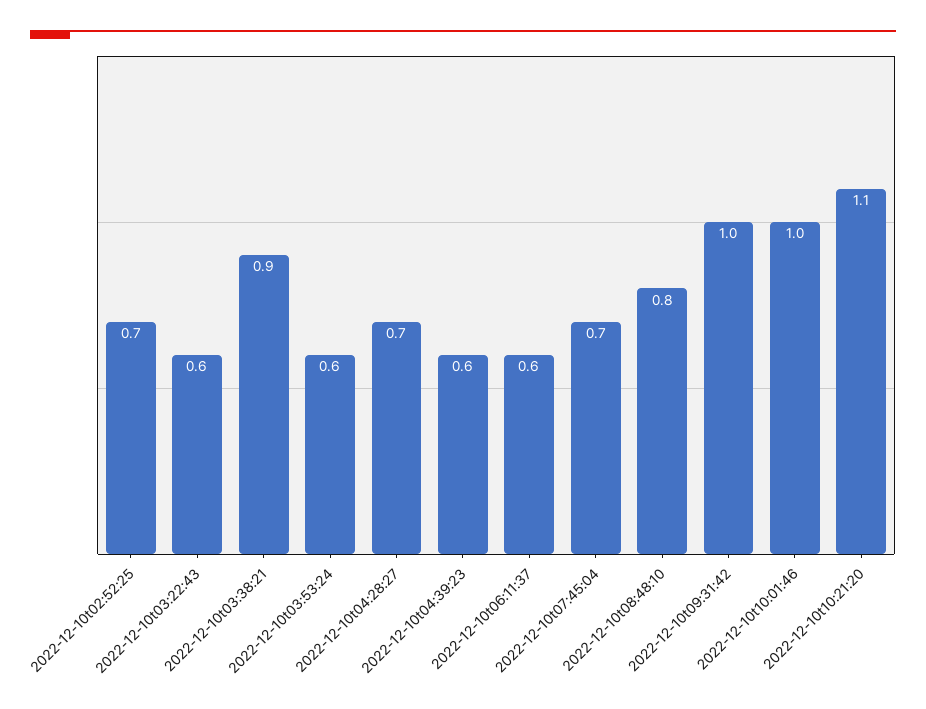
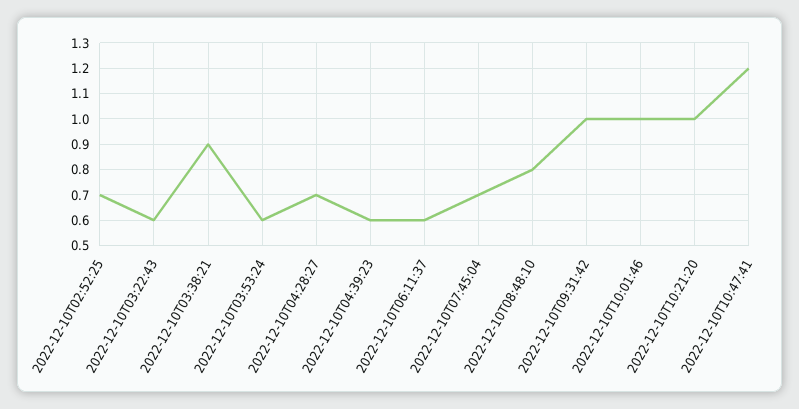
2022-12-10t10:21:20: 1.1 -> 1
2022-12-10T10:47:41: none -> 1.2

